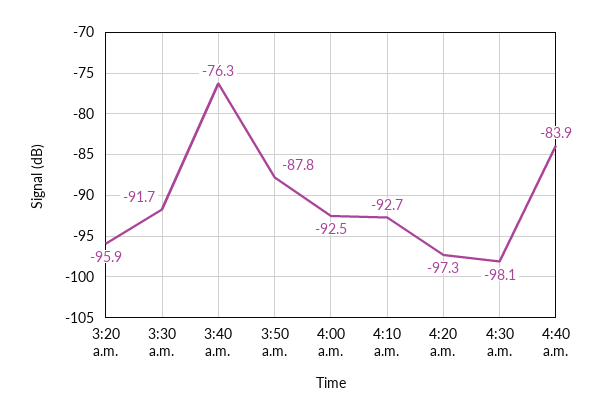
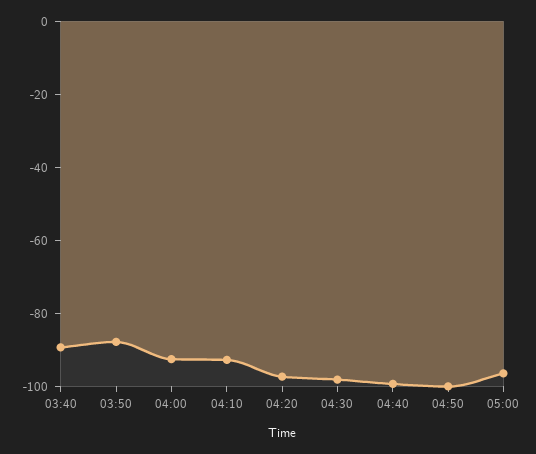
3:20 a.m.: -95.9 -> none
3:30 a.m.: -91.7 -> none
3:40 a.m.: -76.3 -> -90
4:40 a.m.: -83.9 -> -100
04:50: none -> -100
05:00: none -> -95

